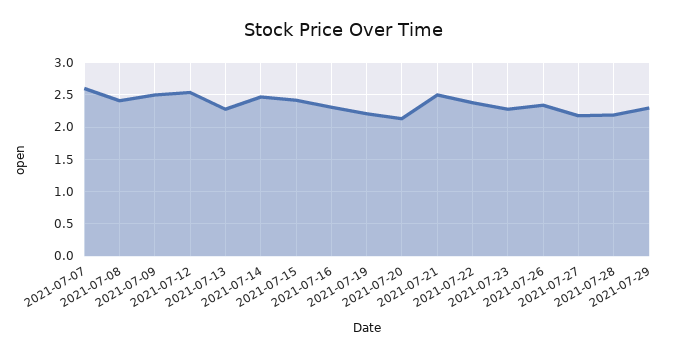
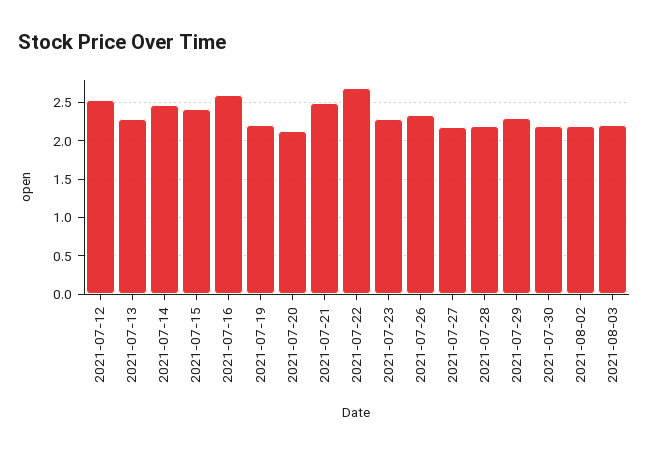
2021-07-07: 2.6 -> none
2021-07-08: 2.4 -> none
2021-07-09: 2.5 -> none
2021-07-16: 2.3 -> 2.6
2021-07-22: 2.4 -> 2.7
2021-07-30: none -> 2.2
2021-08-02: none -> 2.2
2021-08-03: none -> 2.2

